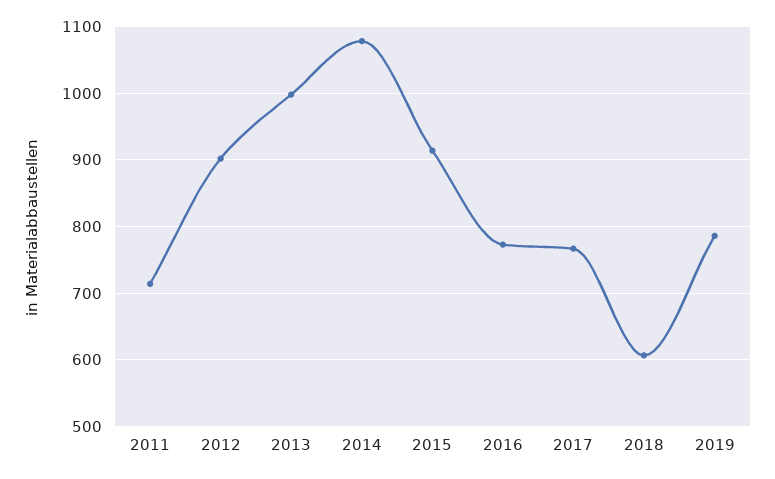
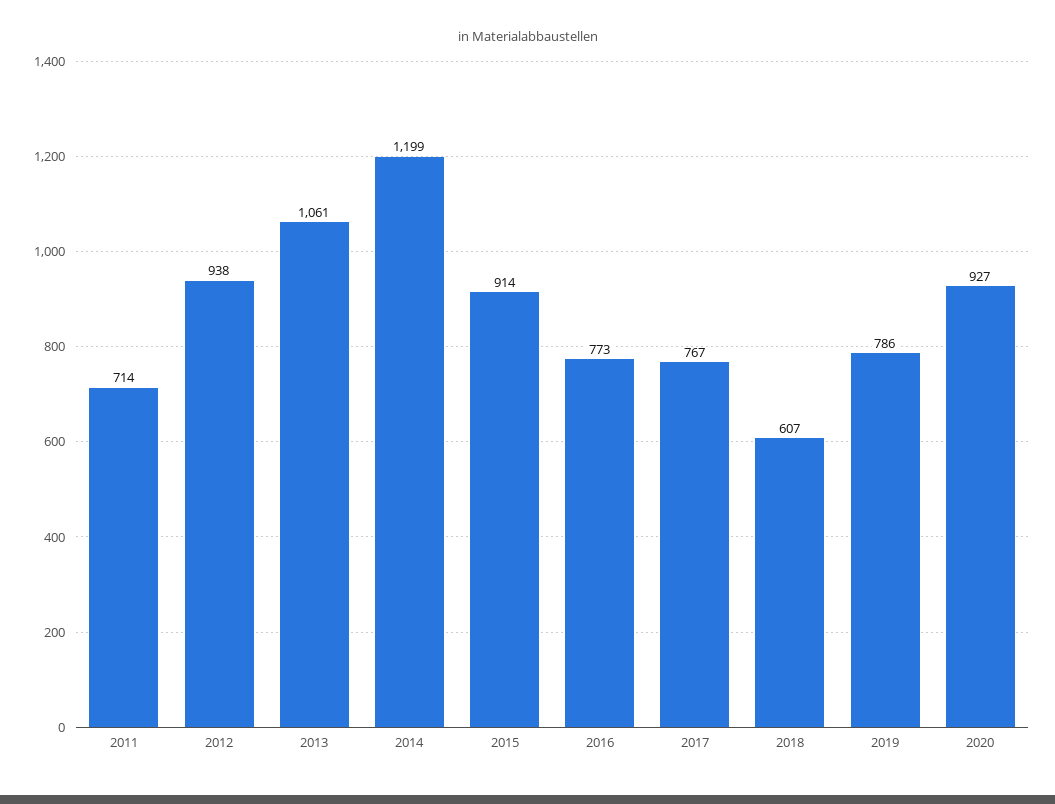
2012: 900 -> 938
2013: 1000 -> 1061
2014: 1080 -> 1199
2020: none -> 927

